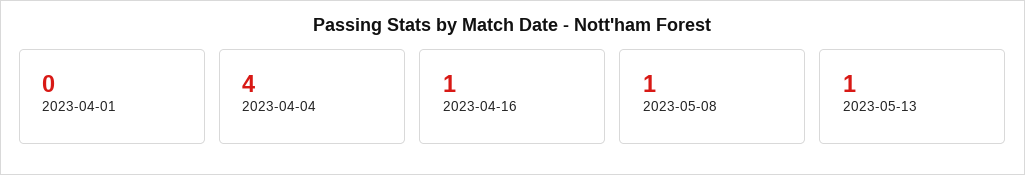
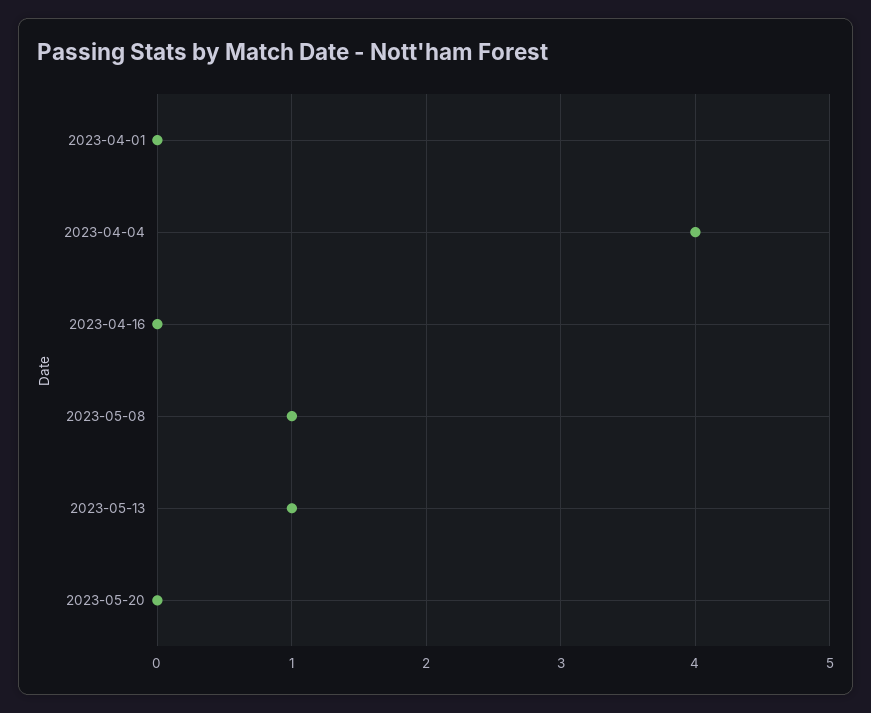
2023-04-16: 1 -> 0
2023-05-20: none -> 0

